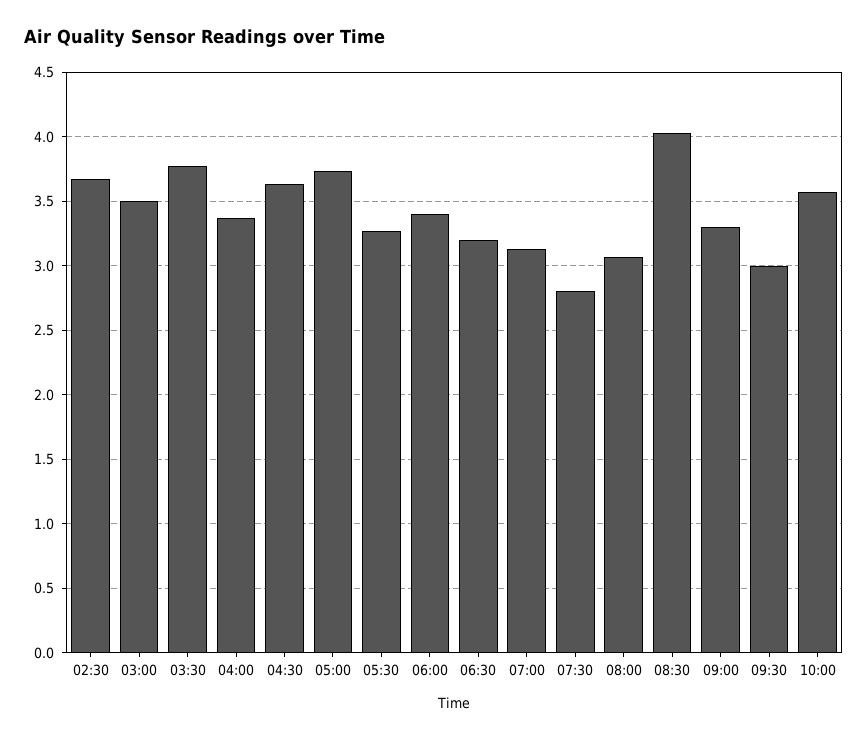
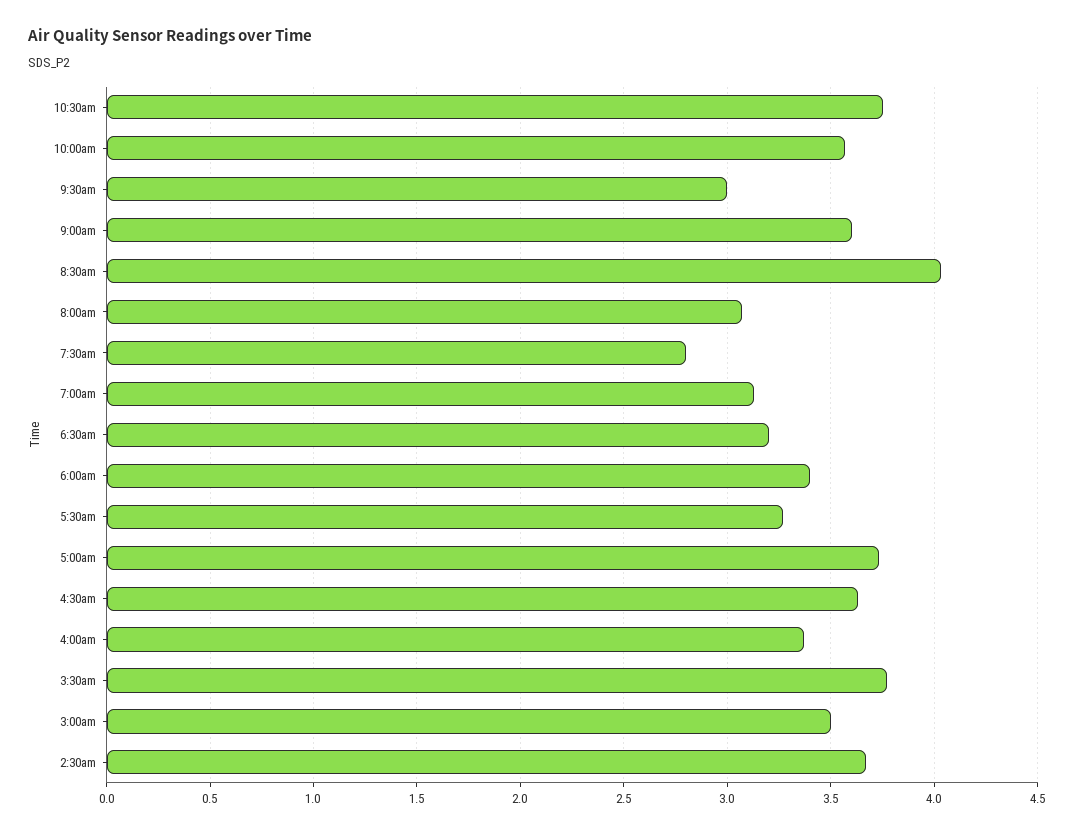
09:00: 3.3 -> 3.6
10:30am: none -> 3.75

